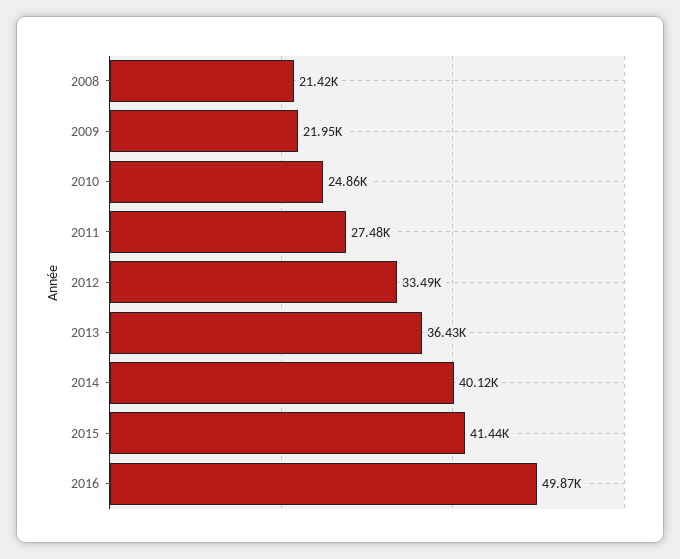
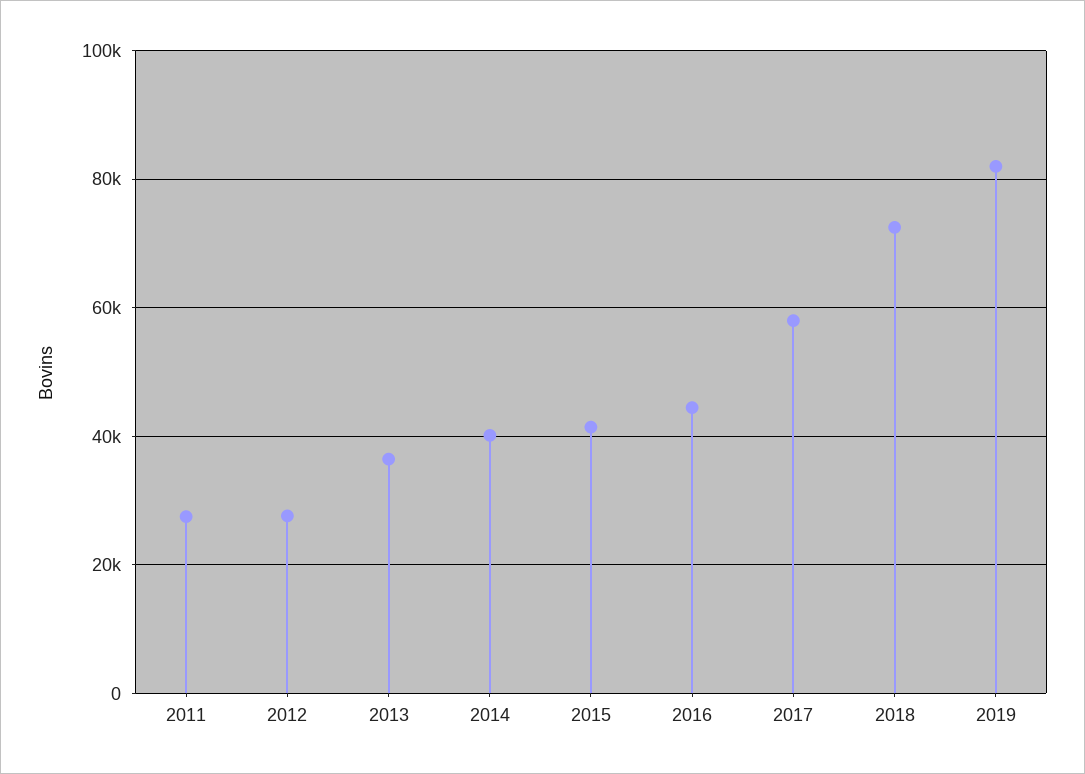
2008: 21420 -> none
2009: 21950 -> none
2010: 24860 -> none
2012: 33490 -> 28000
2016: 49870 -> 44000
2017: none -> 58000
2018: none -> 72000
2019: none -> 82000

